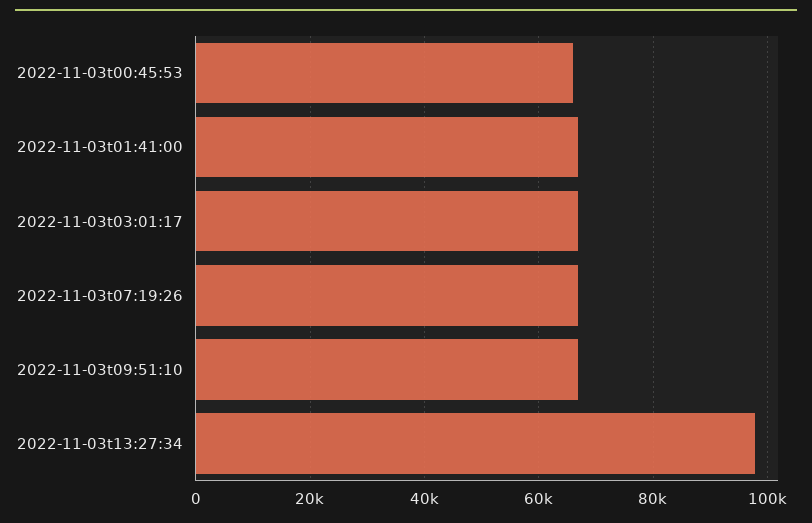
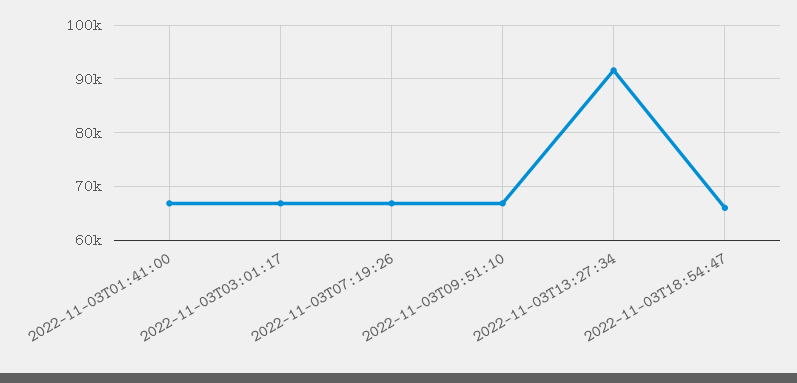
2022-11-03t00:45:53: 66000 -> none
2022-11-03t13:27:34: 98000 -> 92000
2022-11-03T18:54:47: none -> 66000

